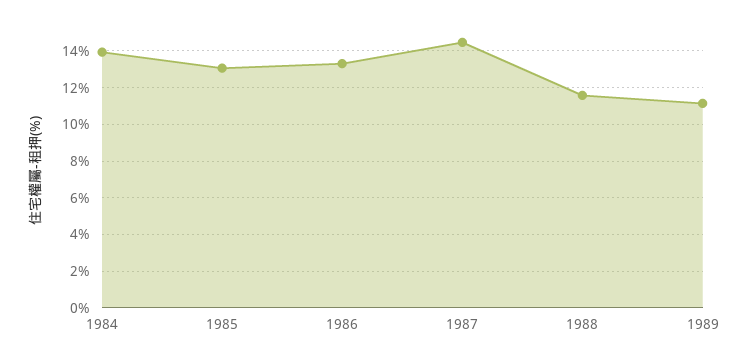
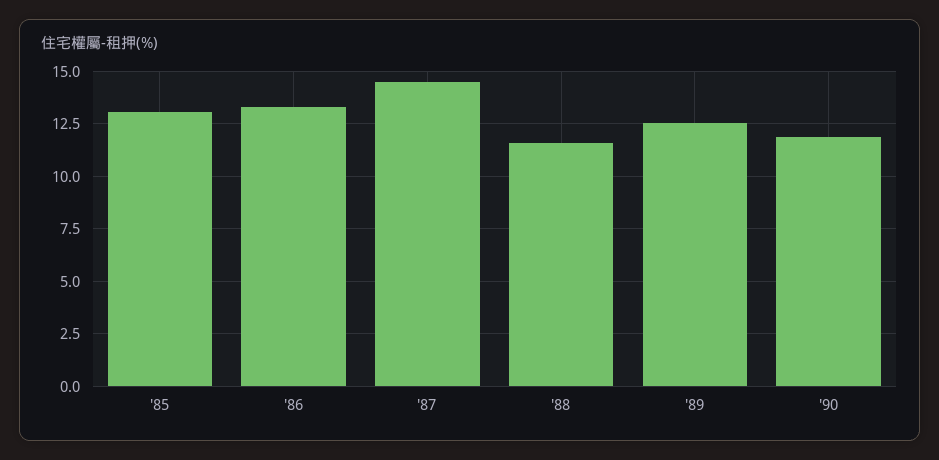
1984: 14 -> none
1989: 11 -> 12.5
'90: none -> 12

